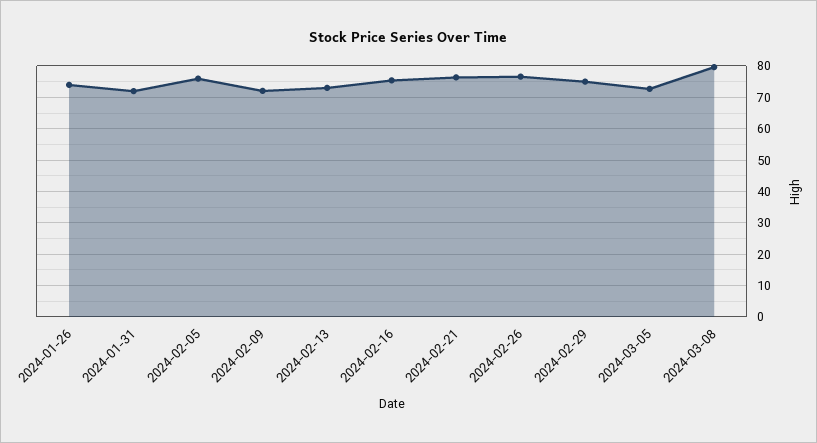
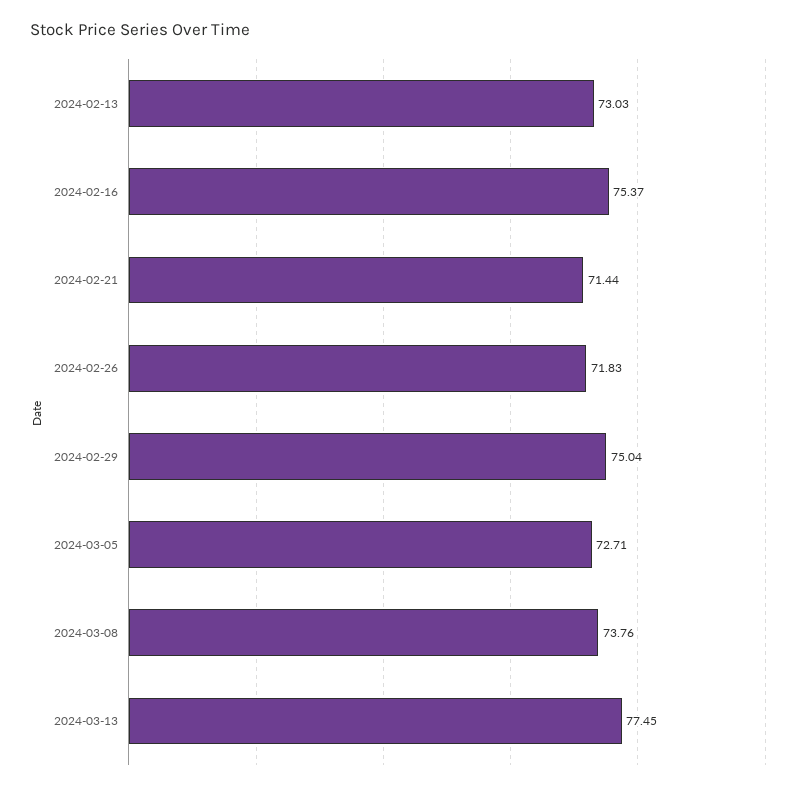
2024-01-26: 74 -> none
2024-01-31: 72 -> none
2024-02-05: 76 -> none
2024-02-09: 72 -> none
2024-02-21: 76 -> 71.44
2024-02-26: 76 -> 71.83
2024-03-08: 80 -> 73.76
2024-03-13: none -> 77.45

